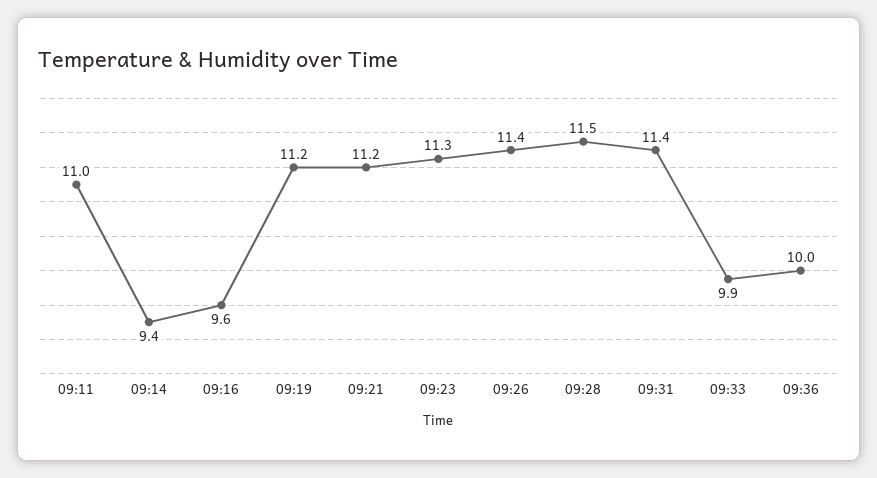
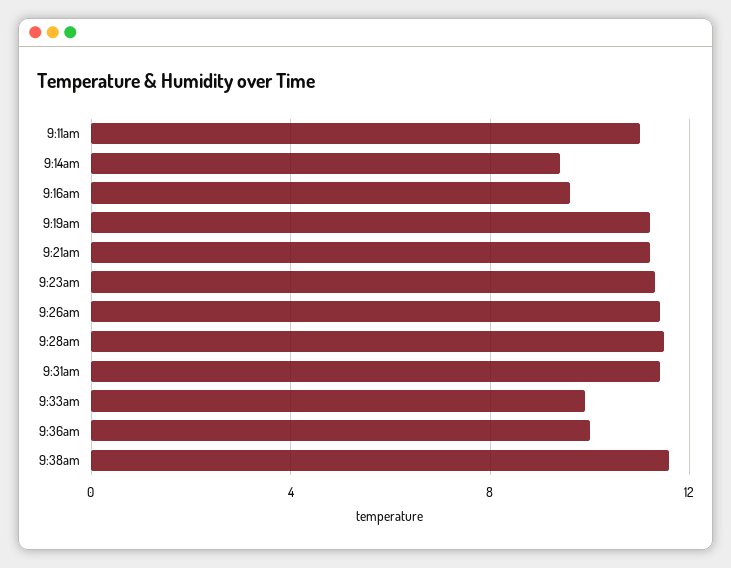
9:38am: none -> 11.5

